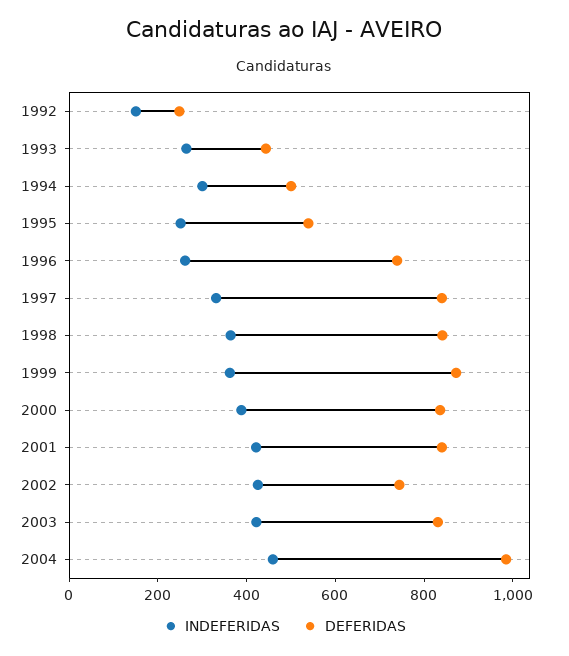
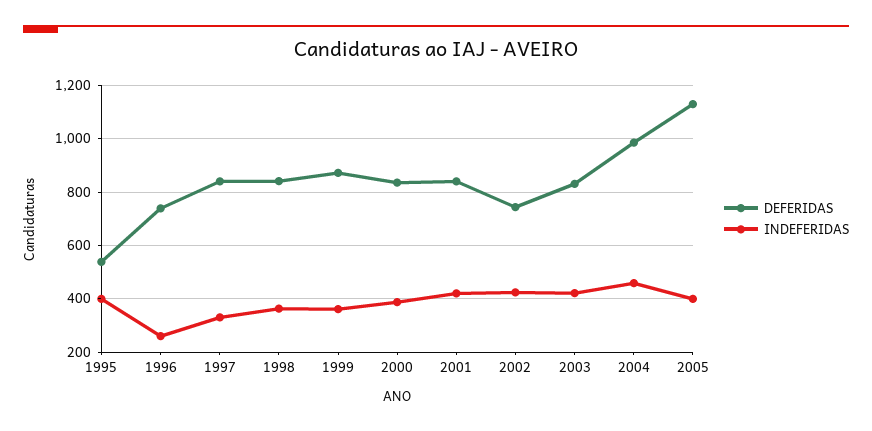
INDEFERIDAS, 1992: 150 -> none
DEFERIDAS, 1992: 250 -> none
INDEFERIDAS, 1993: 250 -> none
DEFERIDAS, 1993: 450 -> none
INDEFERIDAS, 1994: 300 -> none
DEFERIDAS, 1994: 500 -> none
INDEFERIDAS, 1995: 250 -> 400
DEFERIDAS, 2005: none -> 1125
INDEFERIDAS, 2005: none -> 400

